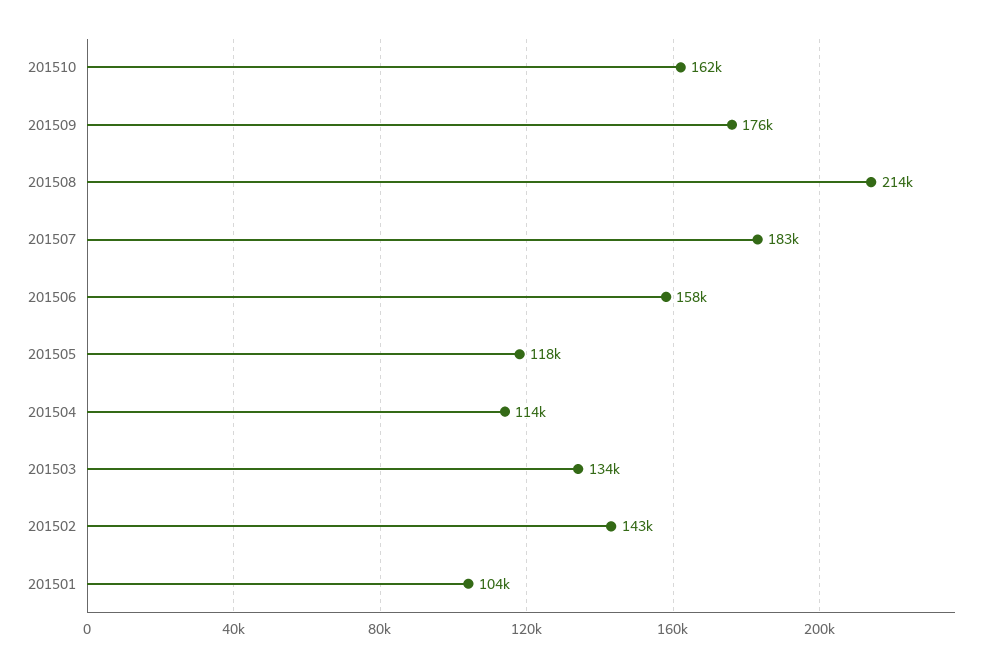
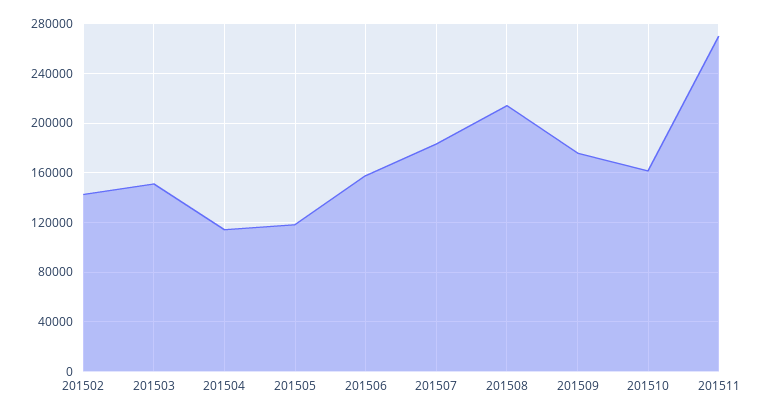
201503: 134000 -> 150000
201501: 104000 -> none
201511: none -> 270000

